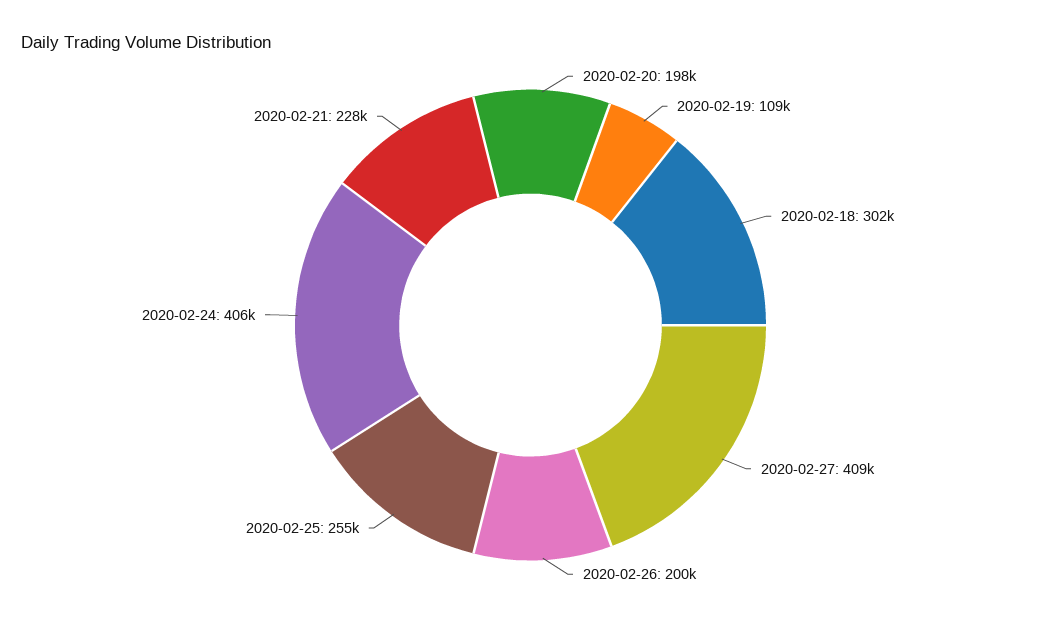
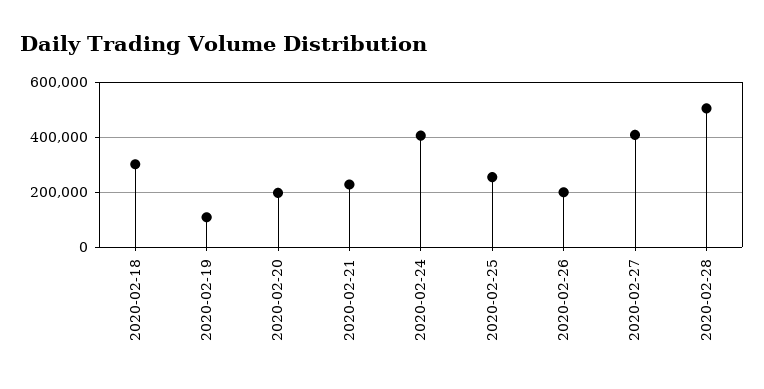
2020-02-28: none -> 500000

